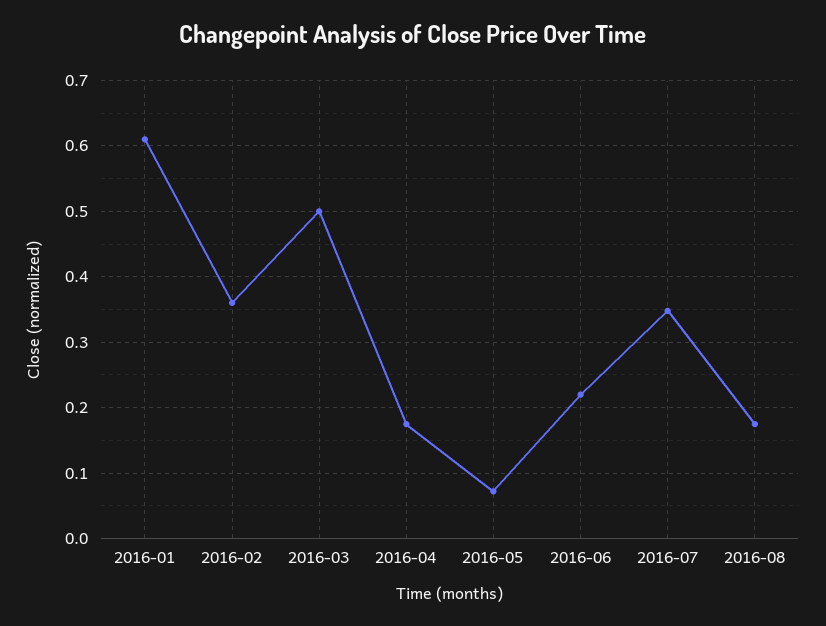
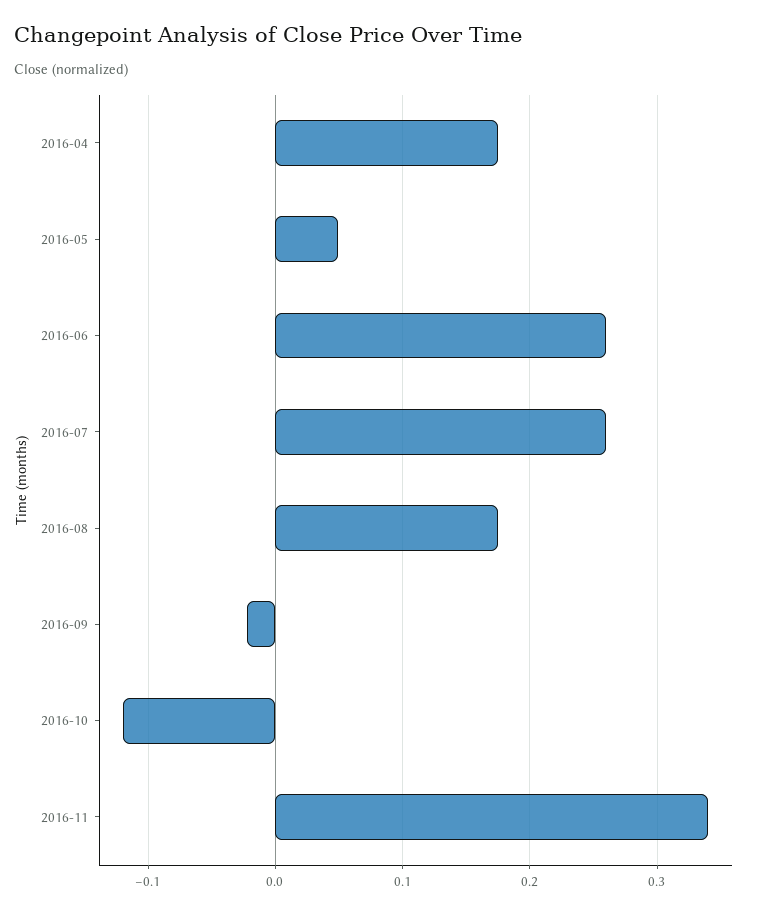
2016-01: 0.61 -> none
2016-02: 0.36 -> none
2016-03: 0.5 -> none
2016-05: 0.07 -> 0.05
2016-06: 0.22 -> 0.26
2016-07: 0.35 -> 0.26
2016-09: none -> -0.02
2016-10: none -> -0.12
2016-11: none -> 0.34

